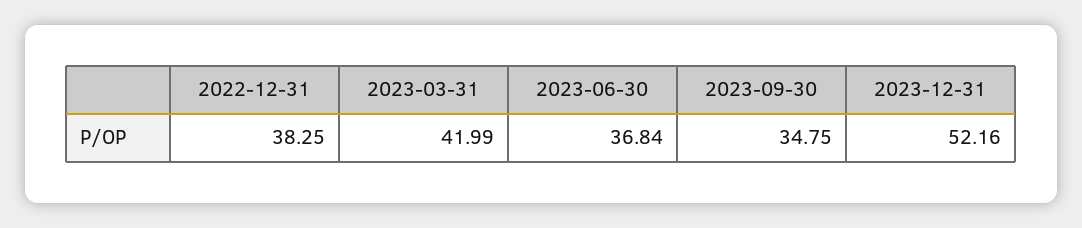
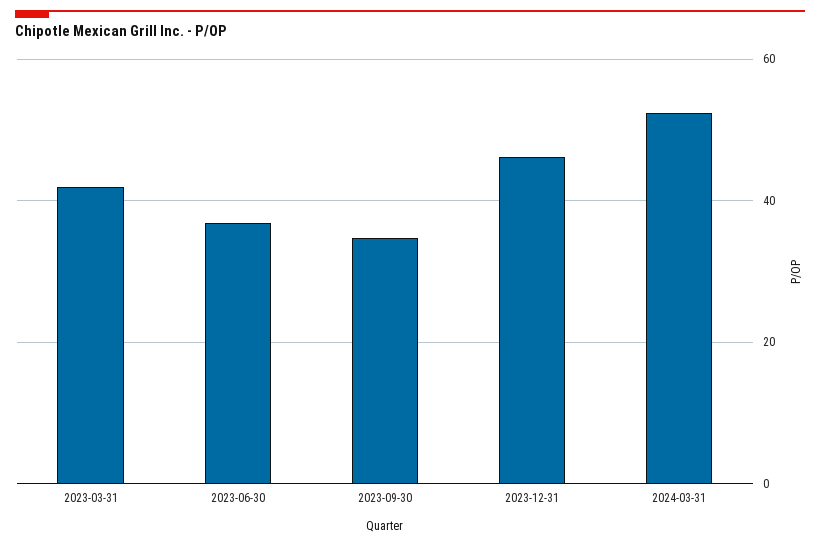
2022-12-31: 38.25 -> none
2023-12-31: 52.16 -> 46
2024-03-31: none -> 52

